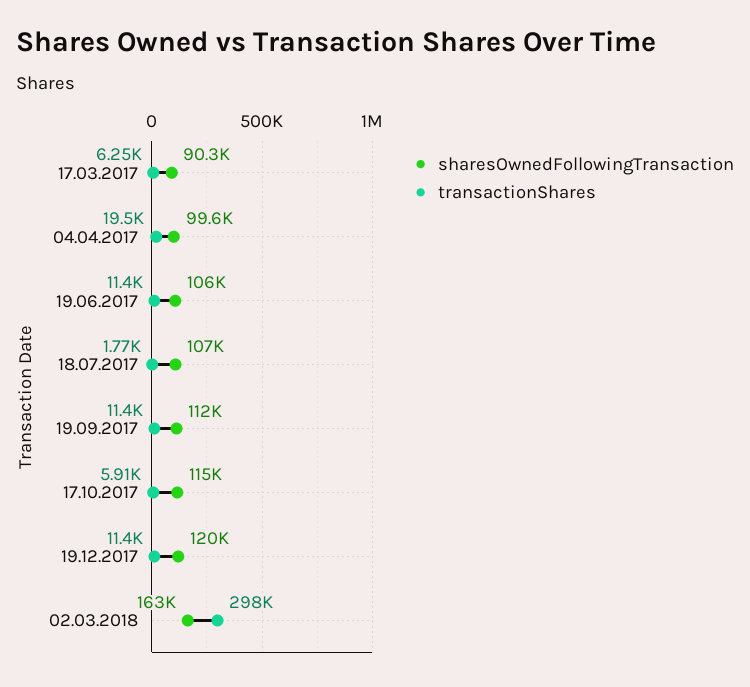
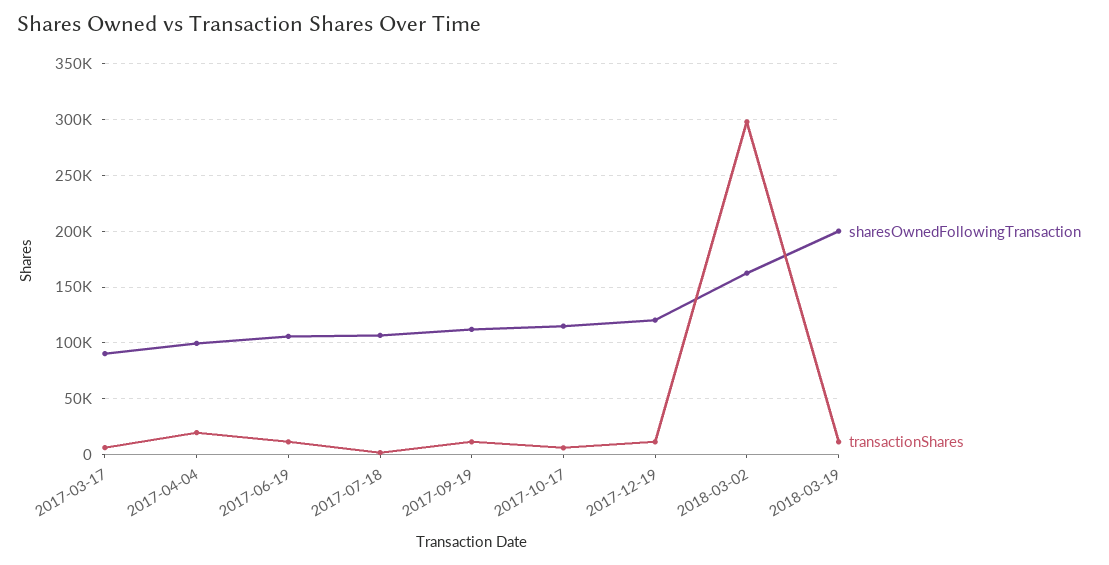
sharesOwnedFollowingTransaction, 2018-03-19: none -> 200000
transactionShares, 2018-03-19: none -> 10000

